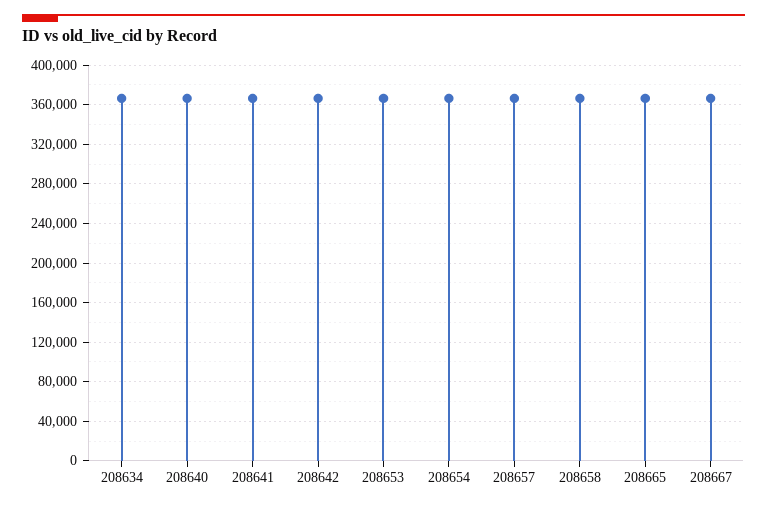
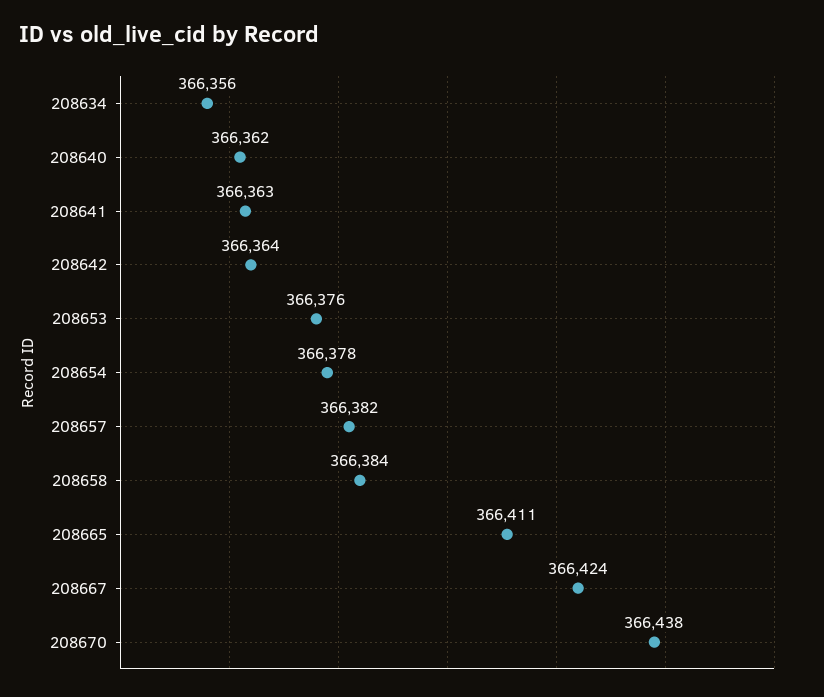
208670: none -> 366438

